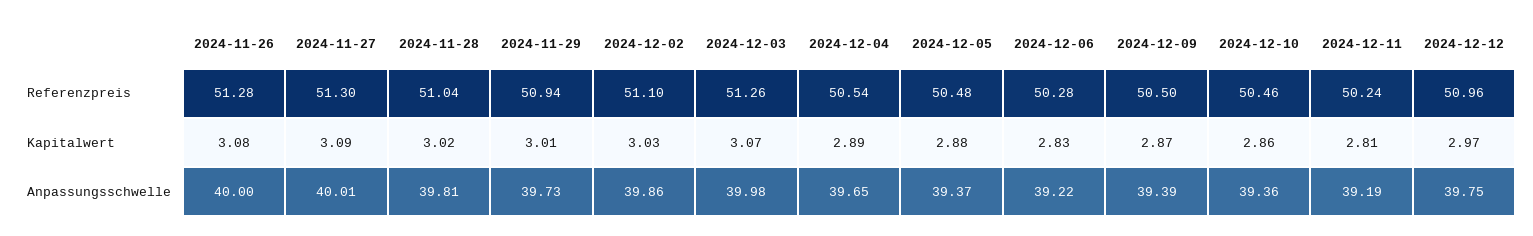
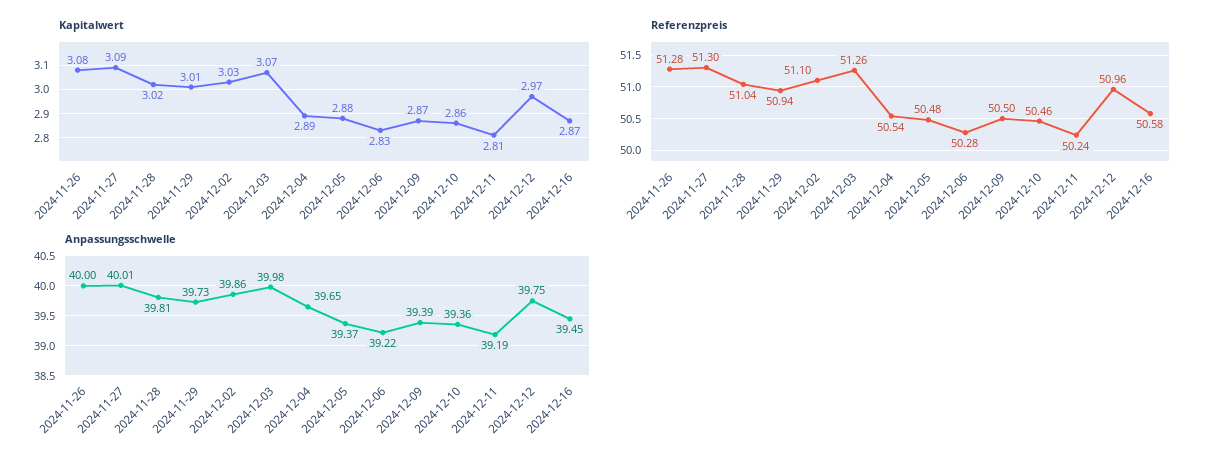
Kapitalwert, 2024-12-16: none -> 2.87
Referenzpreis, 2024-12-16: none -> 50.58
Anpassungsschwelle, 2024-12-16: none -> 39.45

